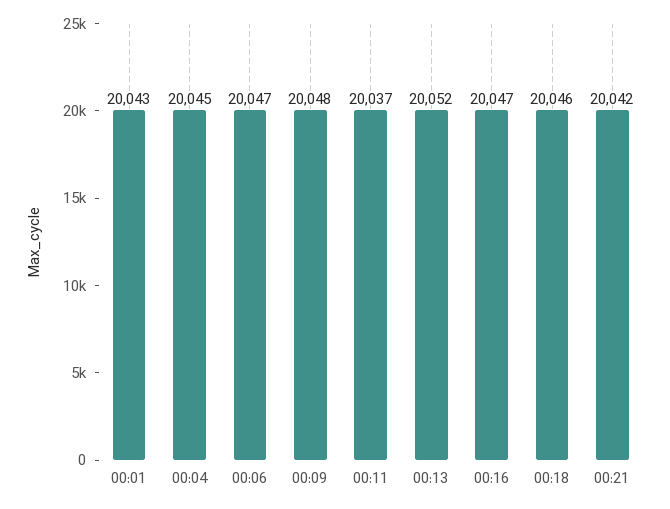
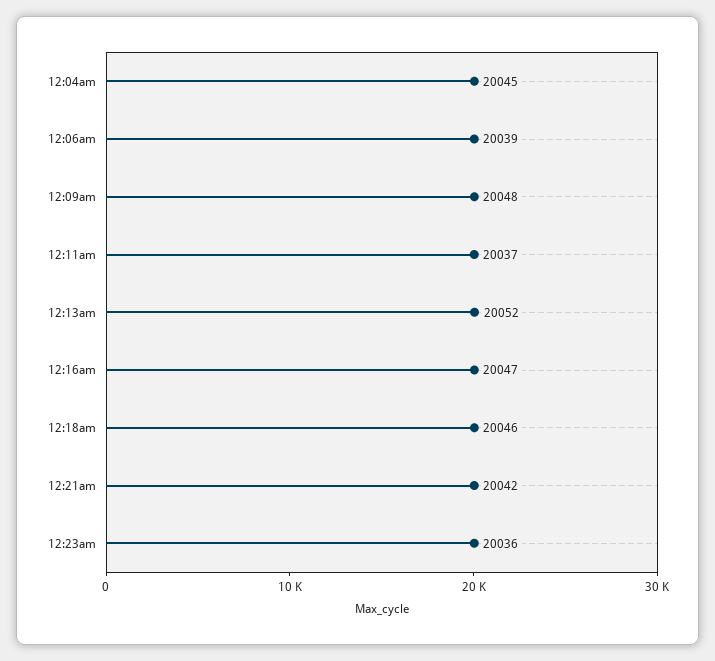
00:01: 20043 -> none
00:06: 20047 -> 20039
12:23am: none -> 20036

